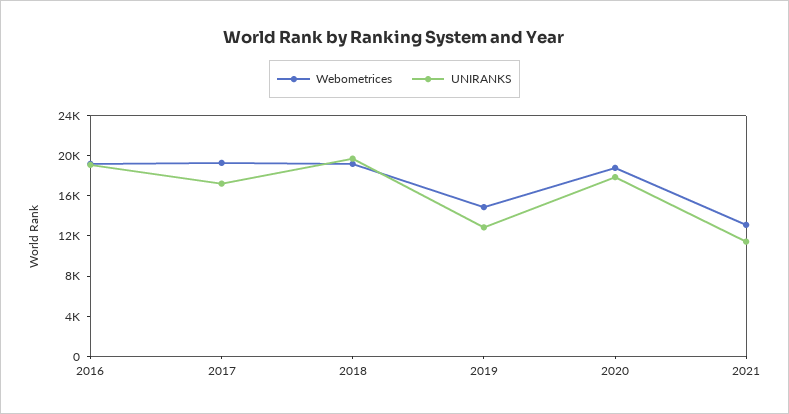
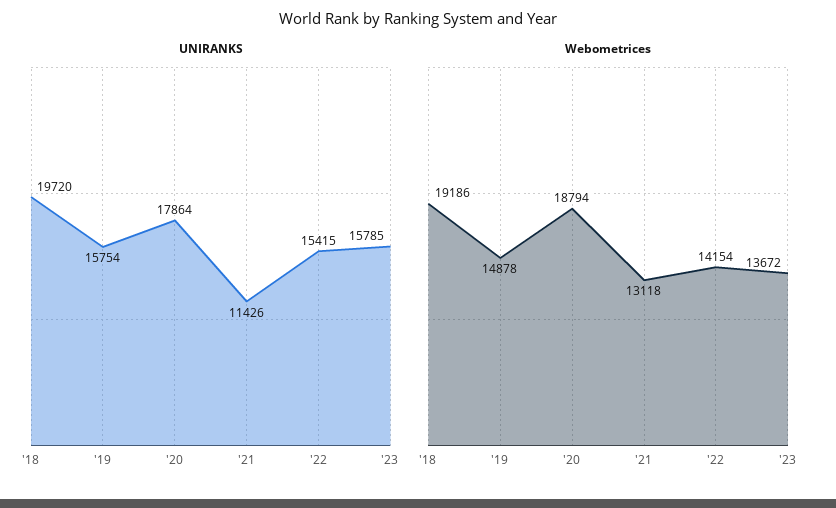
Webometrices, 2016: 19000 -> none
UNIRANKS, 2016: 19000 -> none
Webometrices, 2017: 19000 -> none
UNIRANKS, 2017: 17000 -> none
UNIRANKS, 2019: 13000 -> 15754
UNIRANKS, '22: none -> 15415
UNIRANKS, '23: none -> 15785
Webometrices, '22: none -> 14154
Webometrices, '23: none -> 13672

